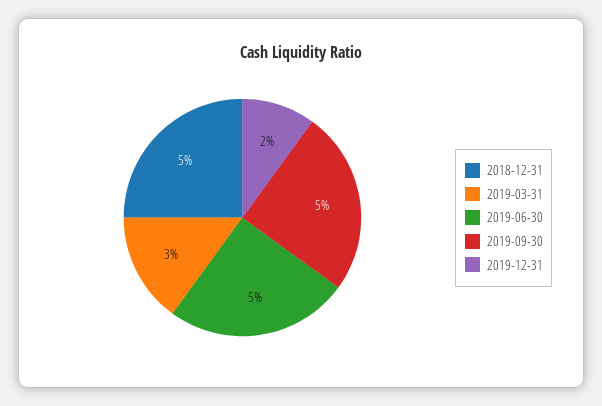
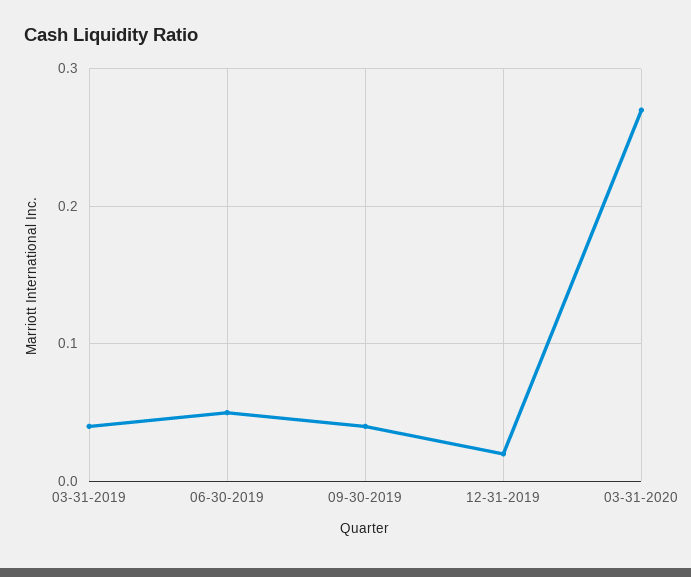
2018-12-31: 0.05 -> none
2019-03-31: 0.03 -> 0.04
2019-09-30: 0.05 -> 0.04
03-31-2020: none -> 0.27

